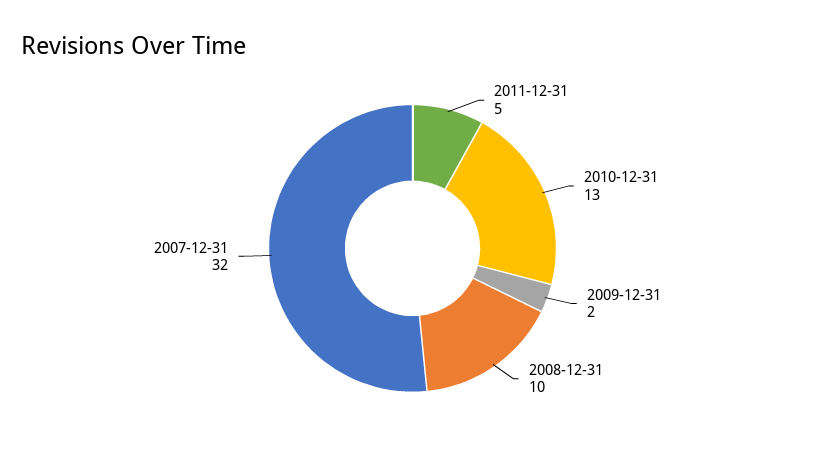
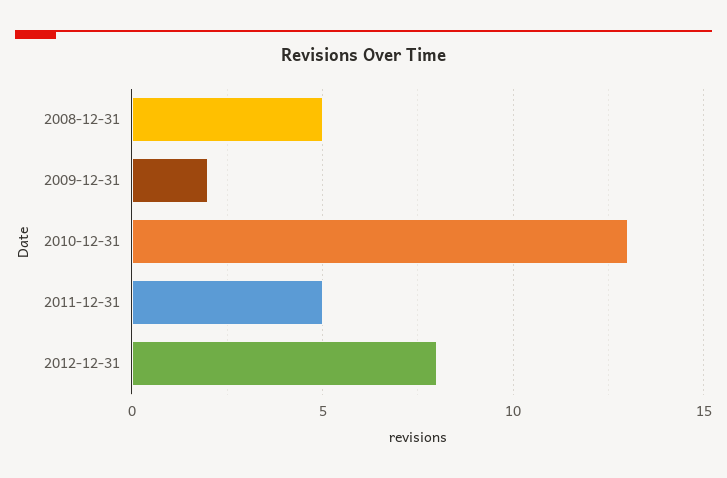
2008-12-31: 10 -> 5
2007-12-31: 32 -> none
2012-12-31: none -> 8

